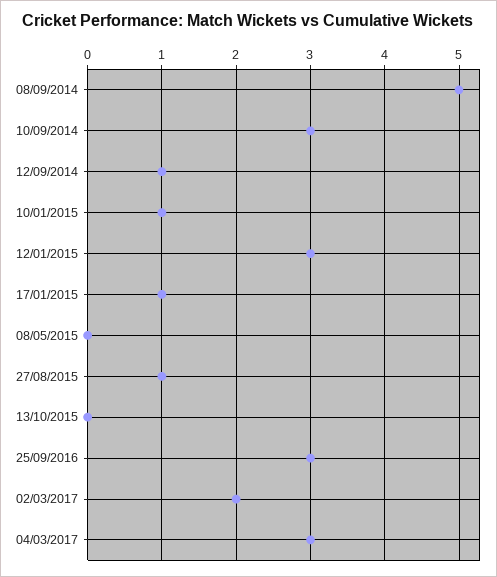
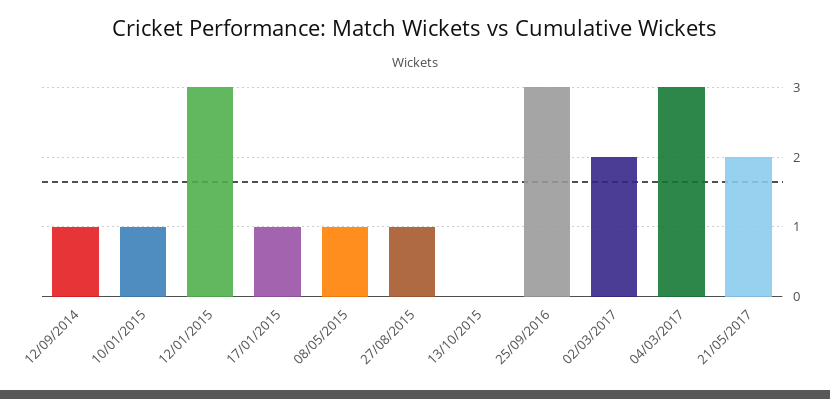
08/09/2014: 5 -> none
10/09/2014: 3 -> none
08/05/2015: 0 -> 1
21/05/2017: none -> 2

